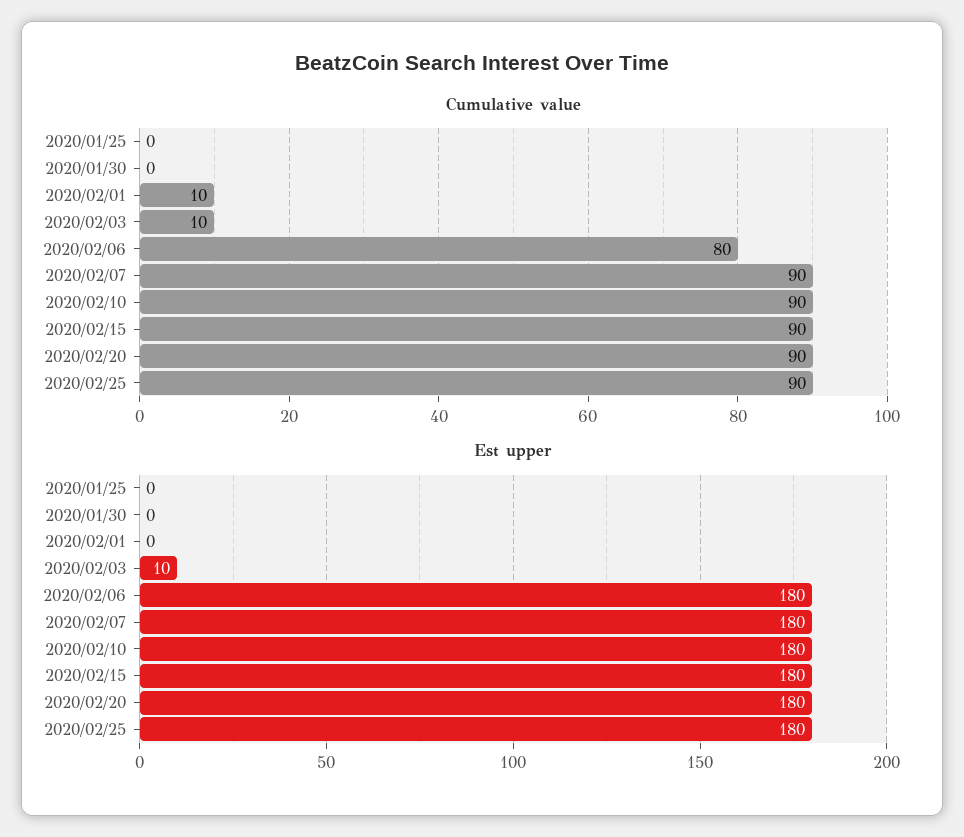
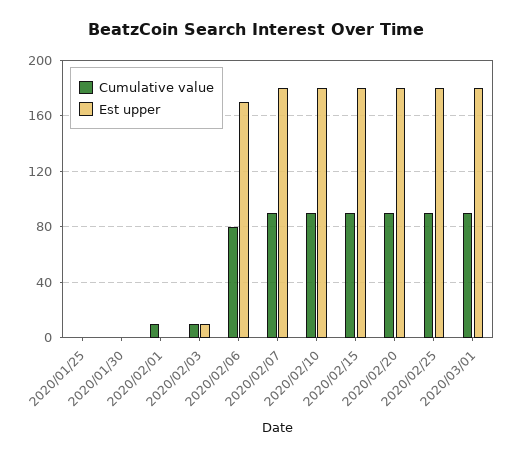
Est upper, 2020/02/06: 180 -> 170
Cumulative value, 2020/03/01: none -> 90
Est upper, 2020/03/01: none -> 180

